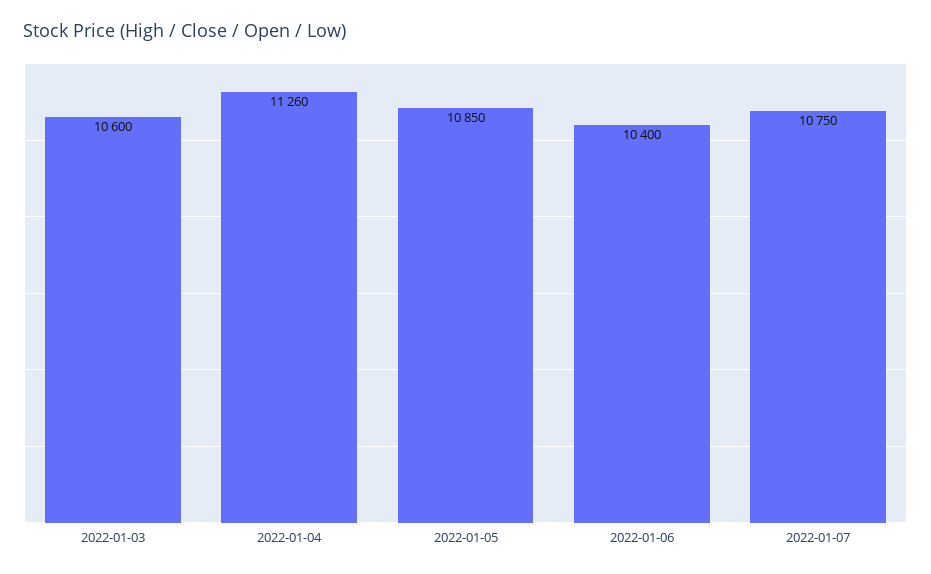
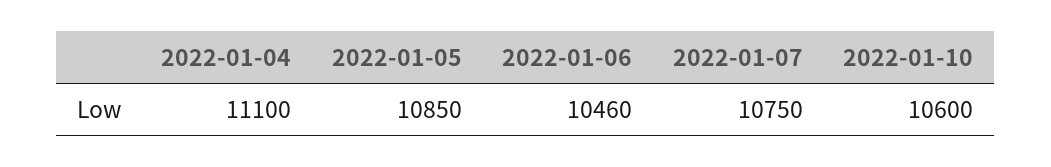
2022-01-03: 10600 -> none
2022-01-04: 11260 -> 11100
2022-01-06: 10400 -> 10460
2022-01-10: none -> 10600

